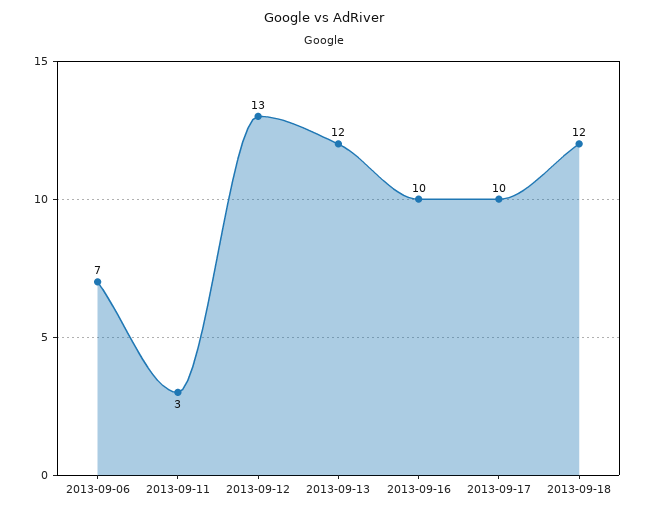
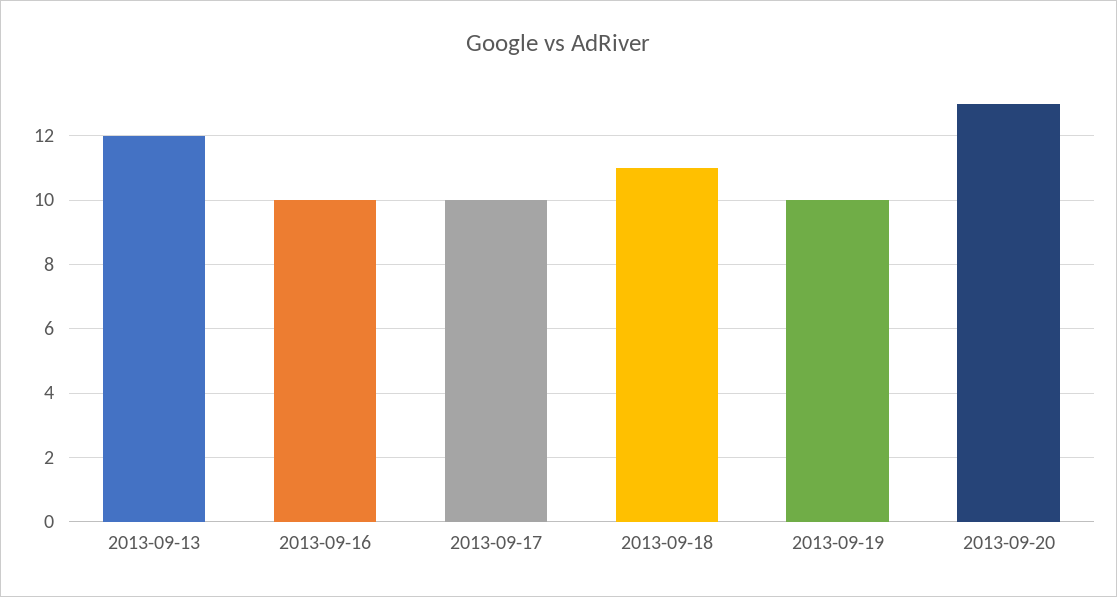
2013-09-06: 7 -> none
2013-09-11: 3 -> none
2013-09-12: 13 -> none
2013-09-18: 12 -> 11
2013-09-19: none -> 10
2013-09-20: none -> 13

